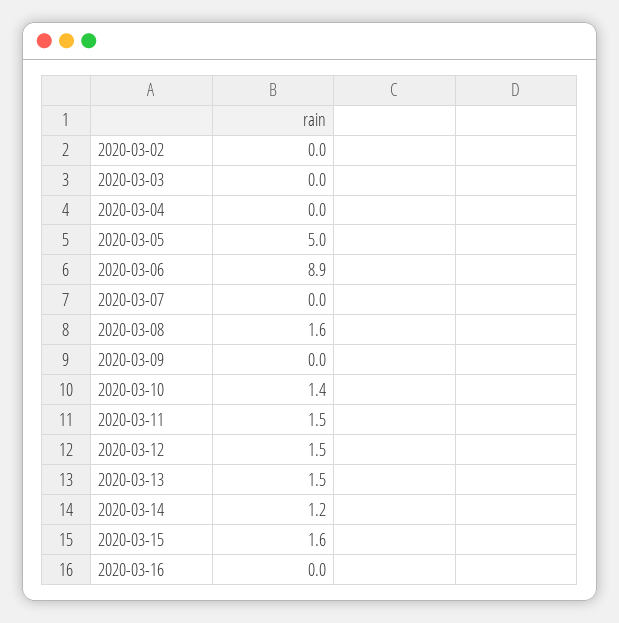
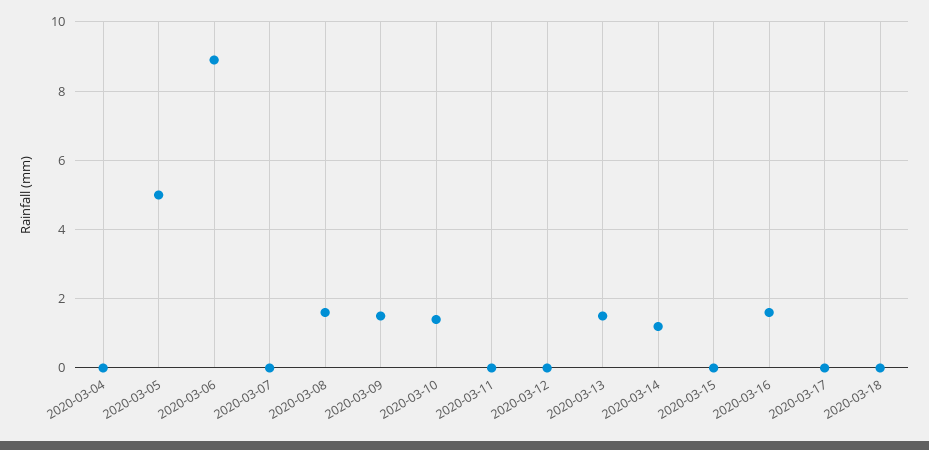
2020-03-02: 0 -> none
2020-03-03: 0 -> none
2020-03-09: 0 -> 1.5
2020-03-11: 1.5 -> 0
2020-03-12: 1.5 -> 0
2020-03-15: 1.6 -> 0
2020-03-16: 0 -> 1.5
2020-03-17: none -> 0
2020-03-18: none -> 0

